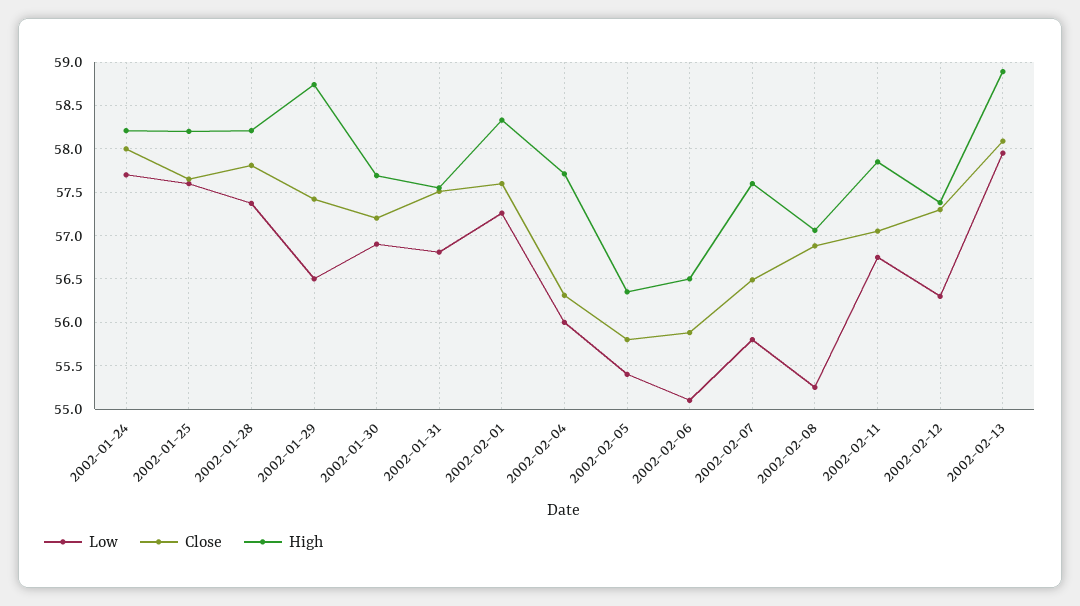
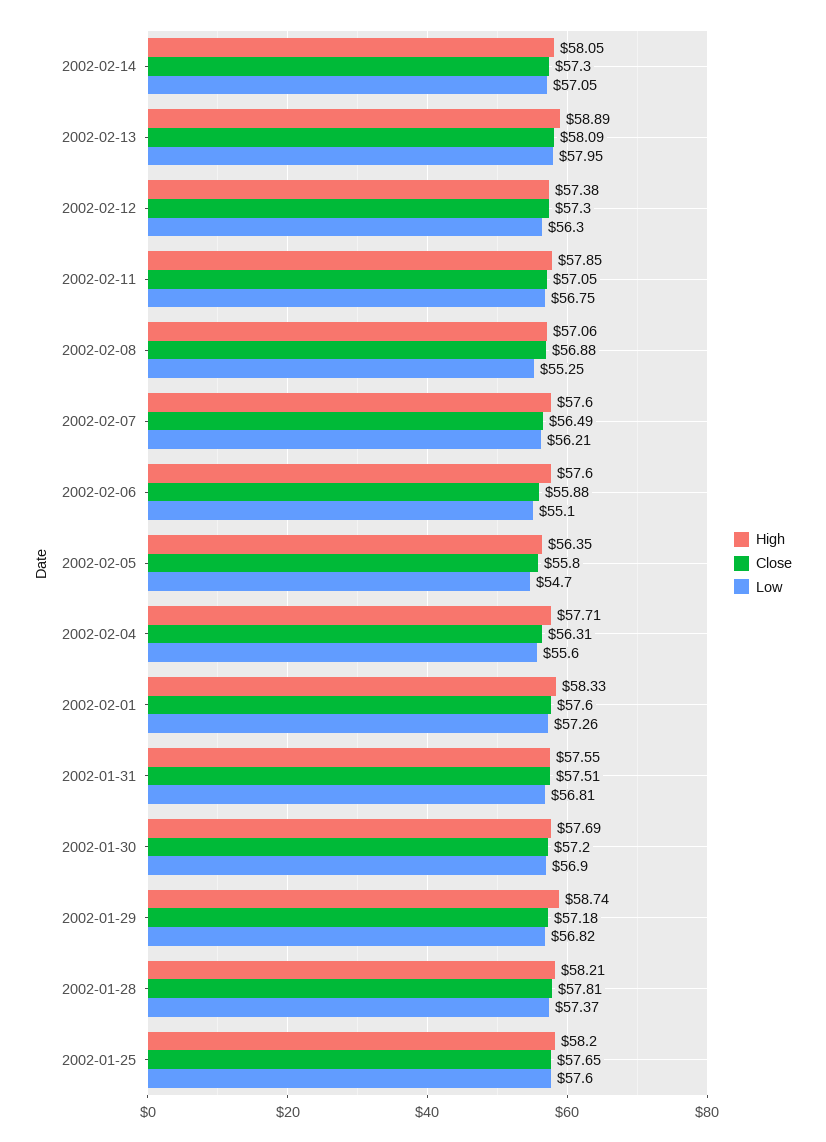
Low, 2002-01-24: 57.7 -> none
Close, 2002-01-24: 58 -> none
High, 2002-01-24: 58.2 -> none
Low, 2002-01-29: 56.5 -> 56.82
Close, 2002-01-29: 57.4 -> 57.18
Low, 2002-02-04: 56 -> 55.6
Low, 2002-02-05: 55.4 -> 54.7
High, 2002-02-06: 56.5 -> 57.6
Low, 2002-02-07: 55.8 -> 56.21
High, 2002-02-14: none -> 58.05
Close, 2002-02-14: none -> 57.3
Low, 2002-02-14: none -> 57.05

